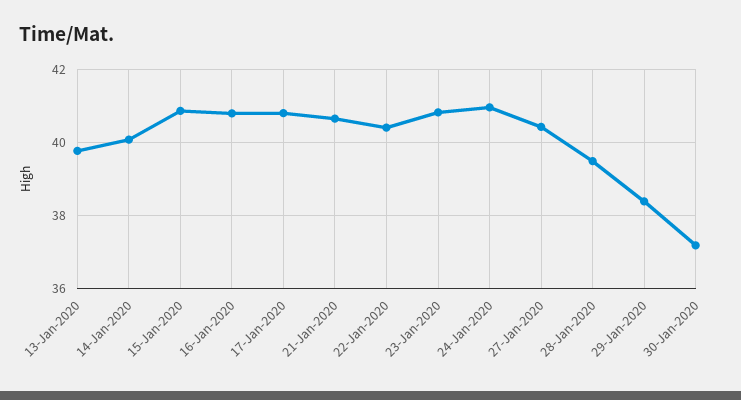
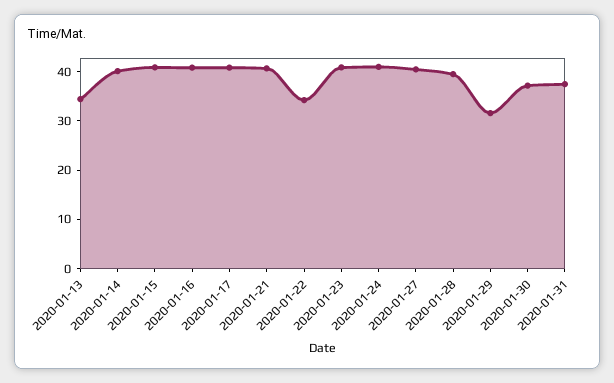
13-Jan-2020: 39.8 -> 34
22-Jan-2020: 40.4 -> 34
29-Jan-2020: 38.4 -> 32
2020-01-31: none -> 38

